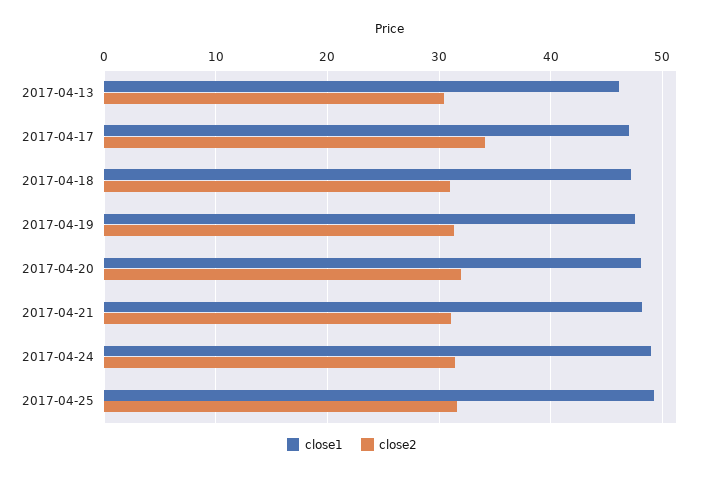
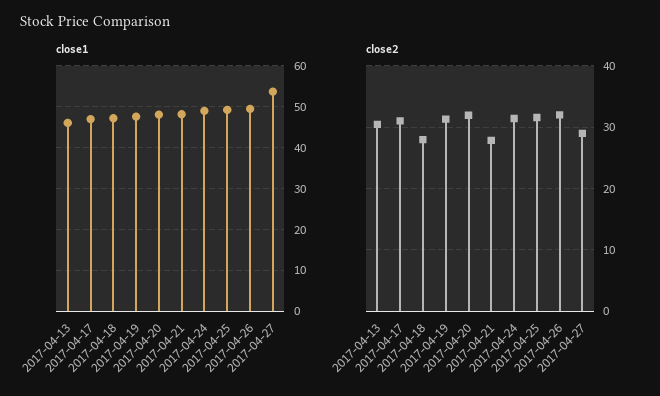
close2, 2017-04-17: 34 -> 31
close2, 2017-04-18: 31 -> 28
close2, 2017-04-21: 31 -> 28
close1, 2017-04-26: none -> 50
close1, 2017-04-27: none -> 54
close2, 2017-04-26: none -> 32
close2, 2017-04-27: none -> 29

